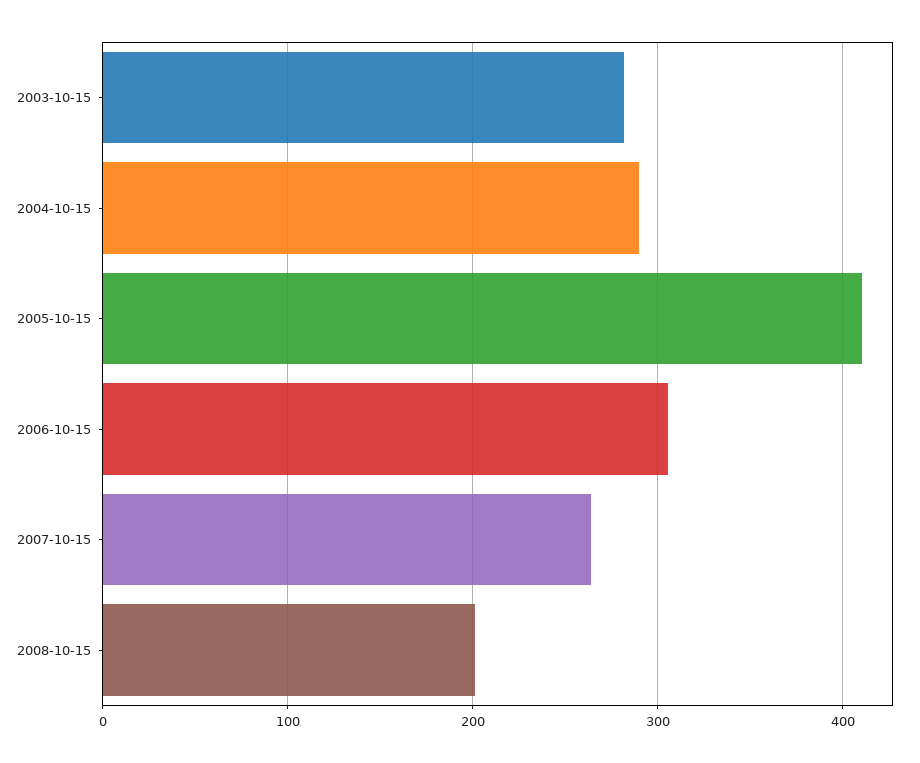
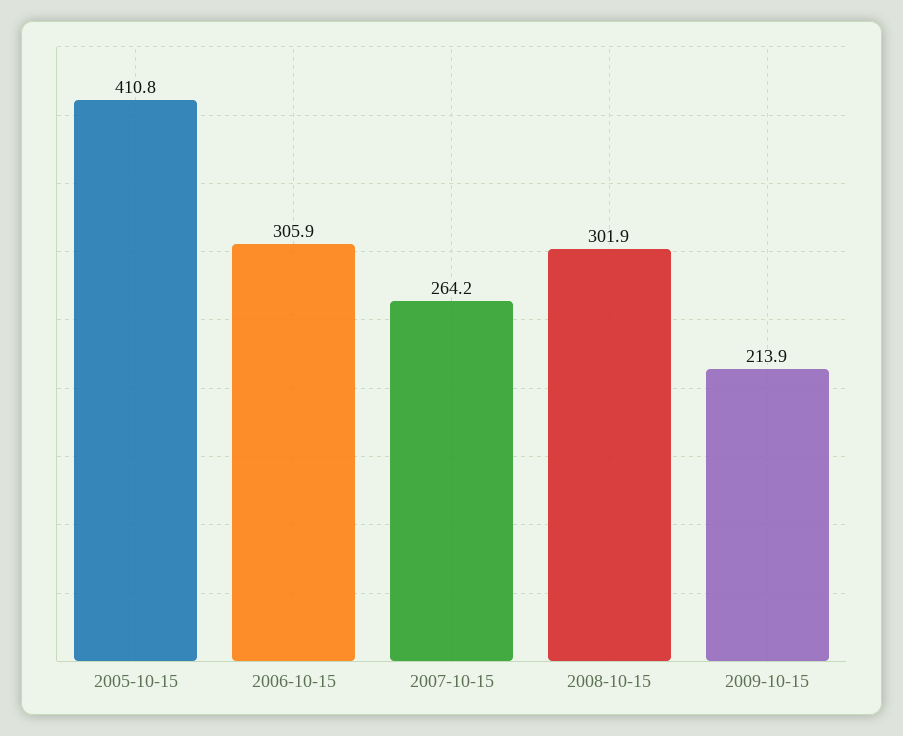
2003-10-15: 280 -> none
2004-10-15: 290 -> none
2008-10-15: 200 -> 301.9
2009-10-15: none -> 213.9

